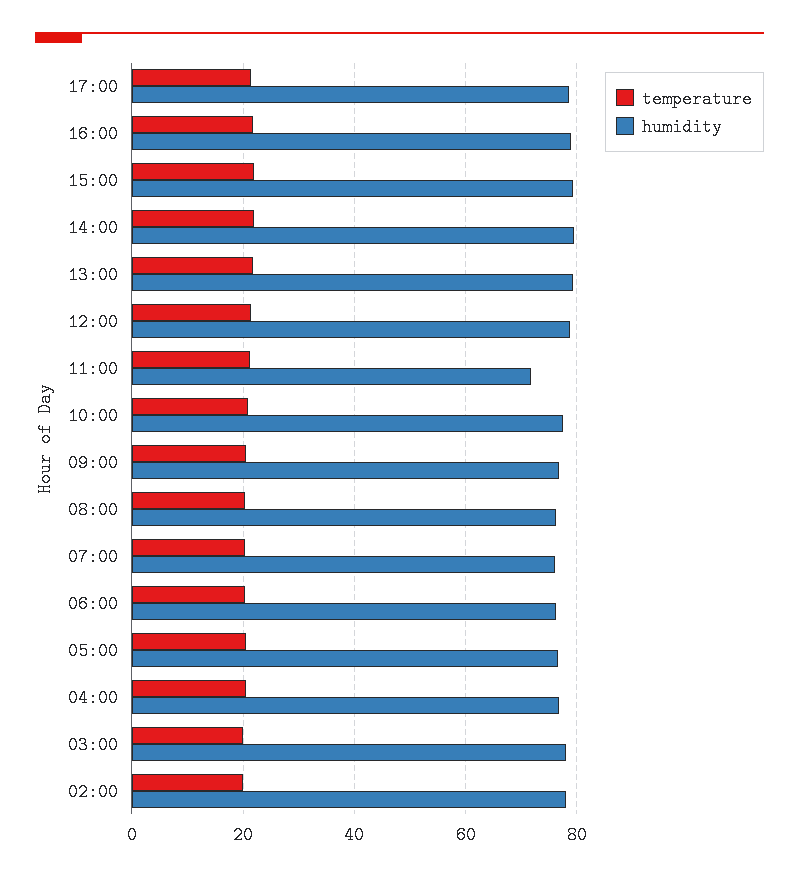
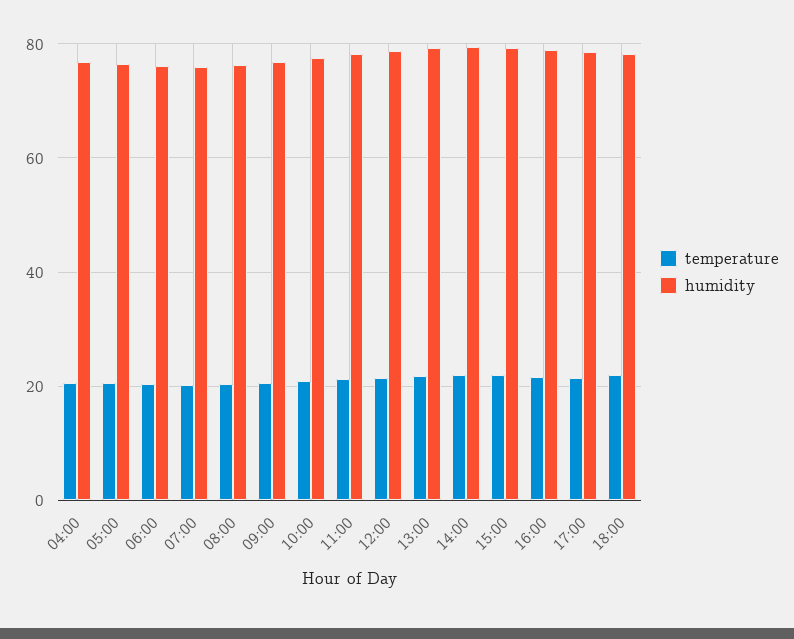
humidity, 11:00: 72 -> 78
temperature, 03:00: 20 -> none
humidity, 03:00: 78 -> none
temperature, 02:00: 20 -> none
humidity, 02:00: 78 -> none
temperature, 18:00: none -> 22
humidity, 18:00: none -> 78

